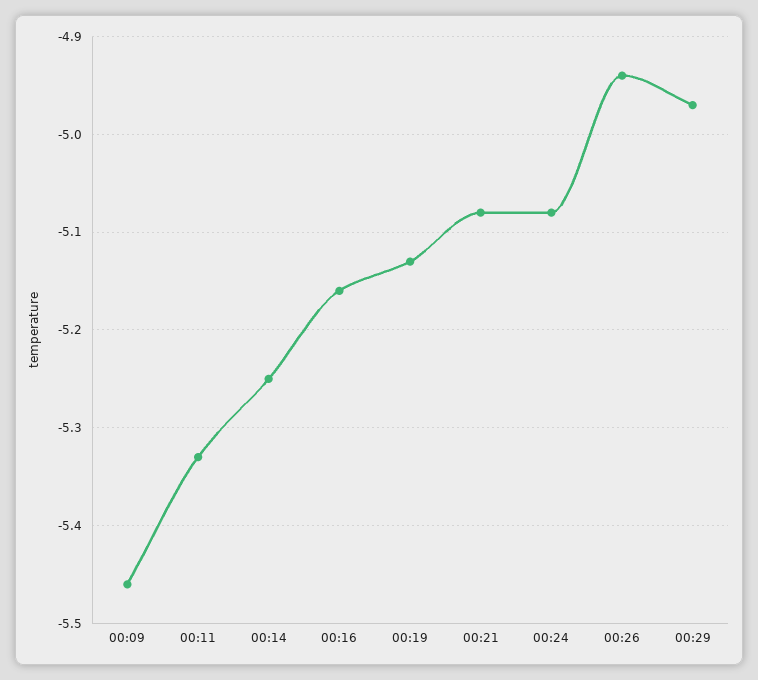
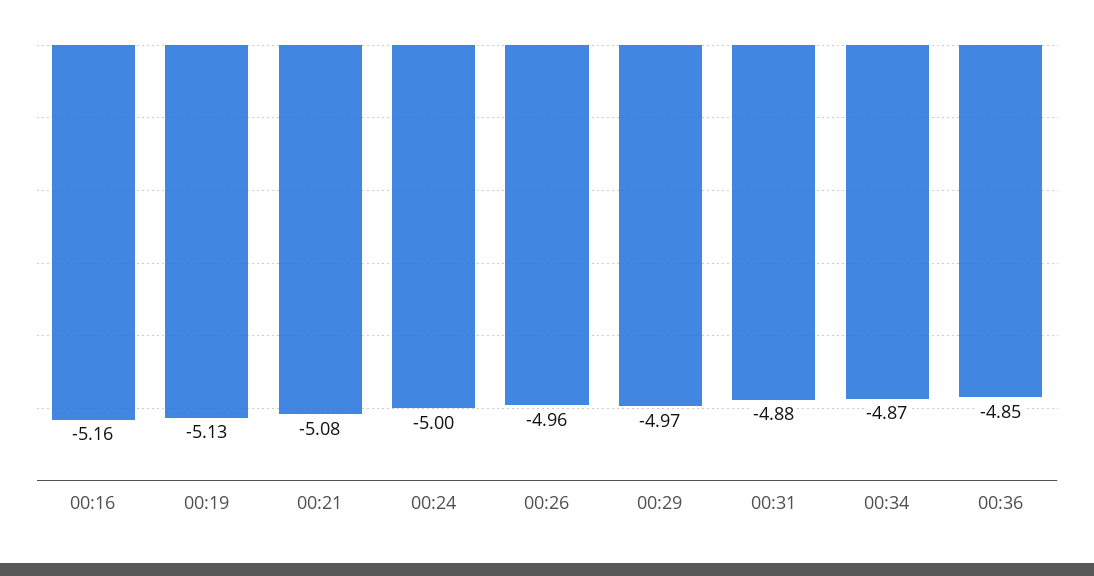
00:09: -5.46 -> none
00:11: -5.33 -> none
00:14: -5.25 -> none
00:24: -5.08 -> -5
00:26: -4.94 -> -4.96
00:31: none -> -4.88
00:34: none -> -4.87
00:36: none -> -4.85

